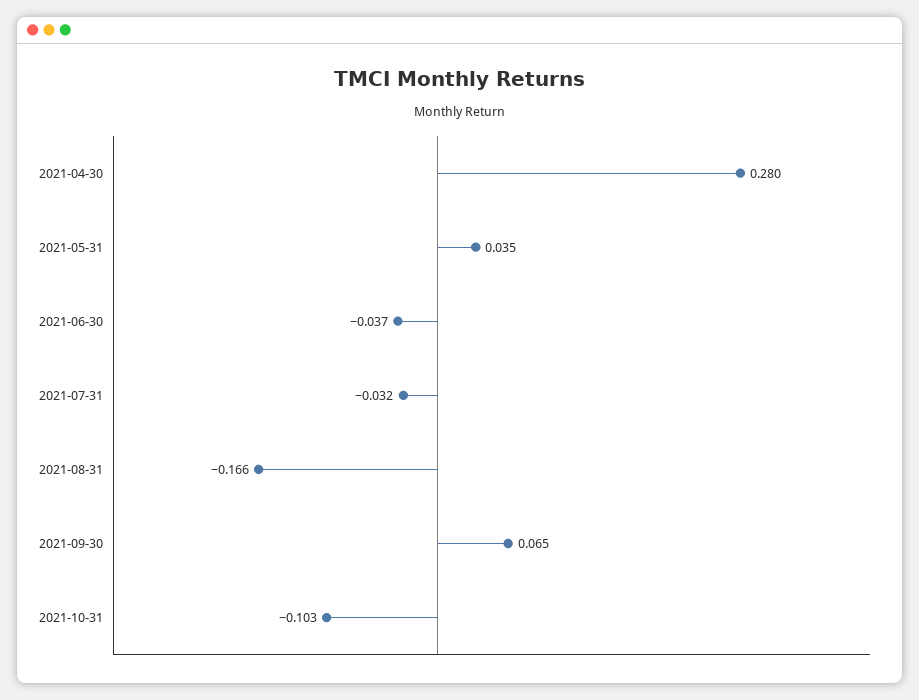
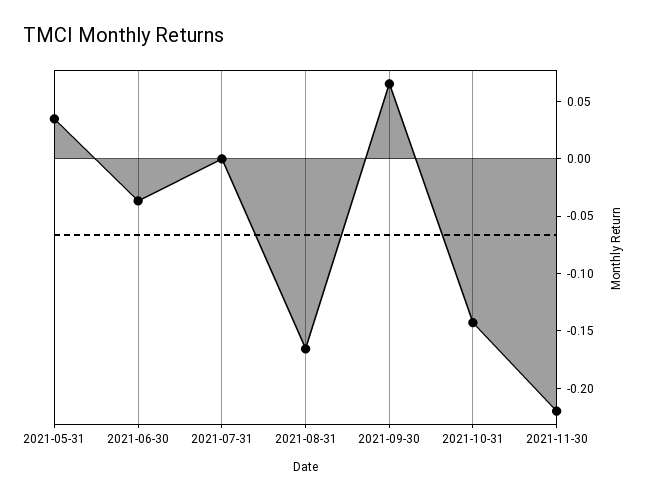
2021-04-30: 0.28 -> none
2021-07-31: -0.032 -> 0
2021-10-31: -0.103 -> -0.14
2021-11-30: none -> -0.22

